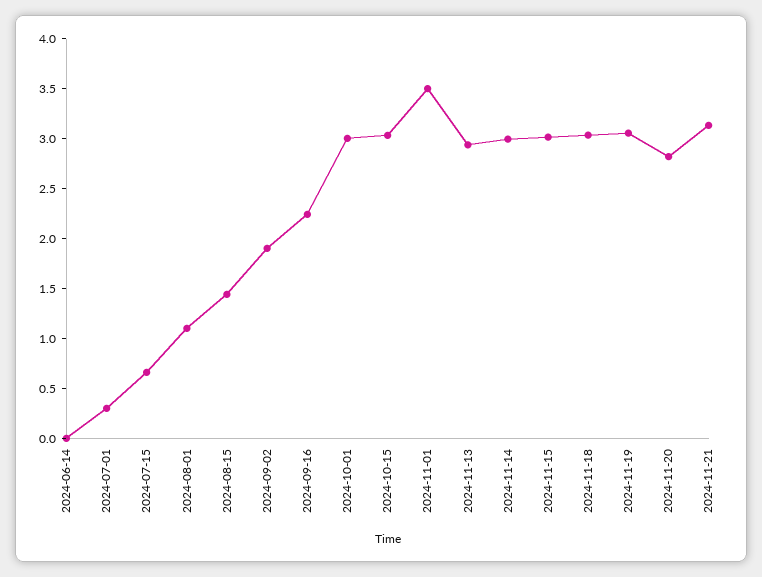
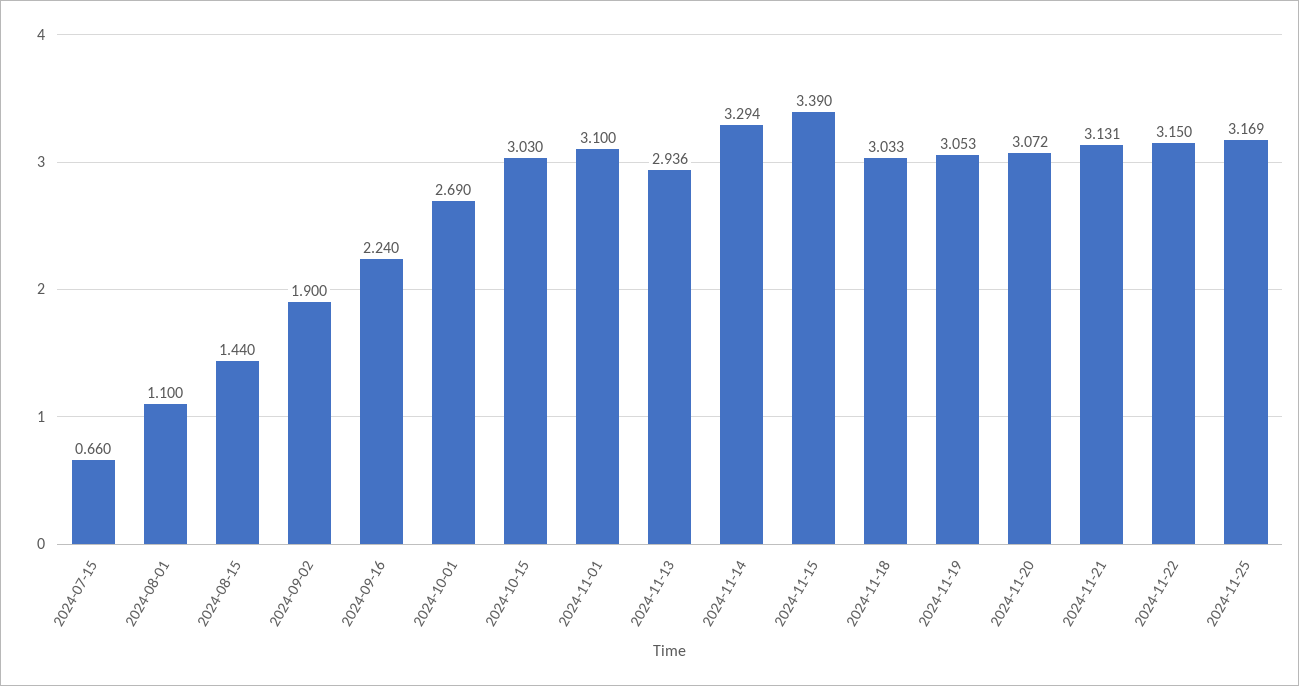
2024-06-14: 0 -> none
2024-07-01: 0.3 -> none
2024-10-01: 3 -> 2.69
2024-11-01: 3.5 -> 3.1
2024-11-14: 3 -> 3.294
2024-11-15: 3 -> 3.39
2024-11-20: 2.8 -> 3.072
2024-11-22: none -> 3.15
2024-11-25: none -> 3.169

